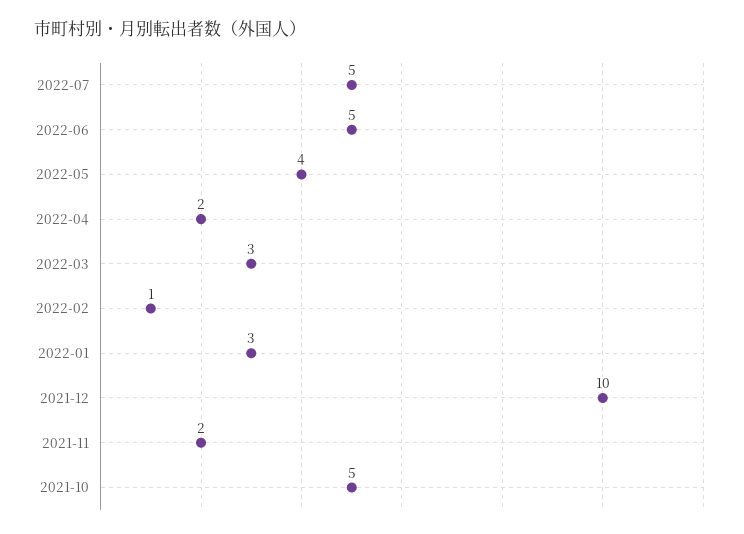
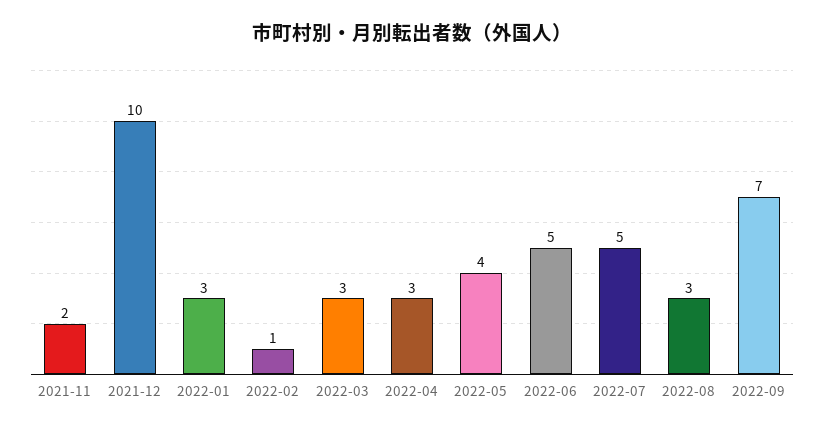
2022-04: 2 -> 3
2021-10: 5 -> none
2022-08: none -> 3
2022-09: none -> 7

